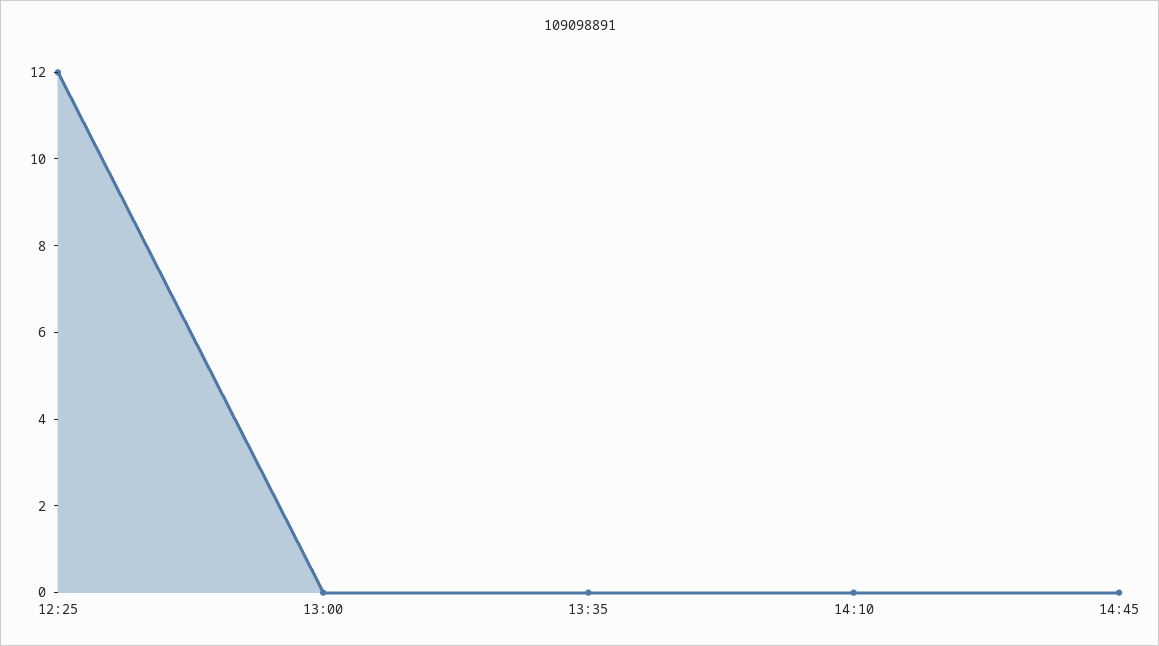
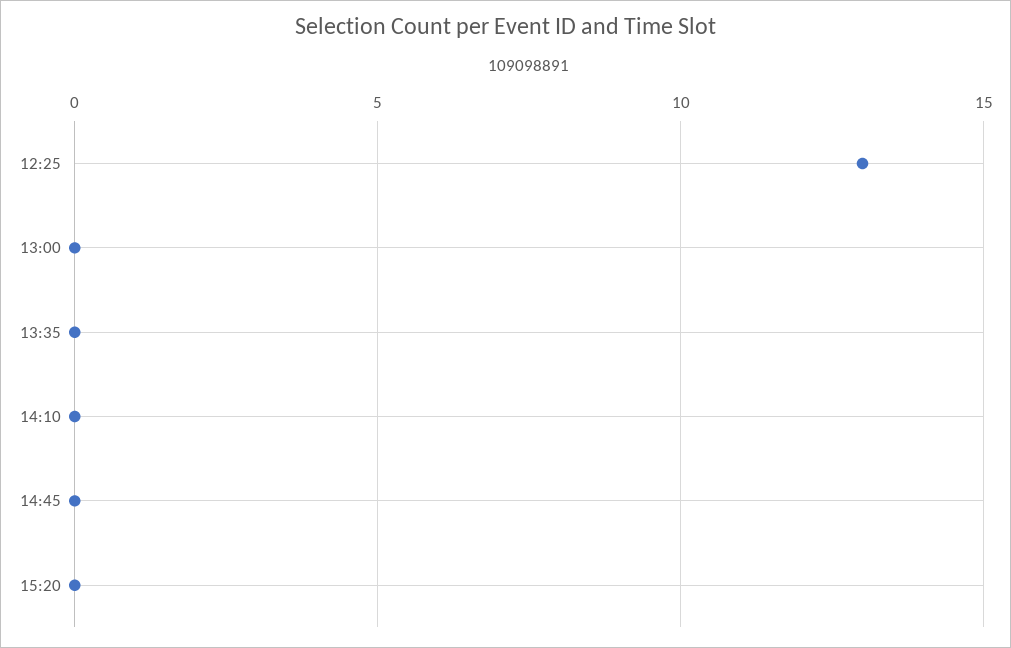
12:25: 12 -> 13
15:20: none -> 0

